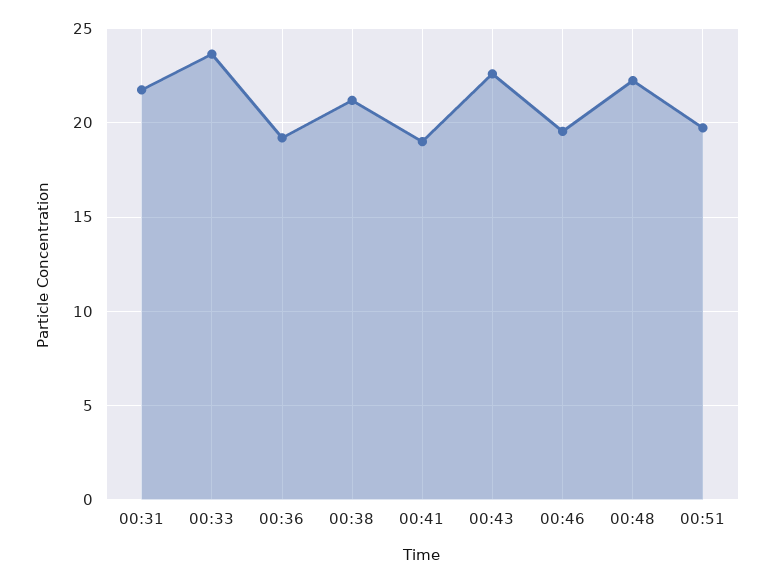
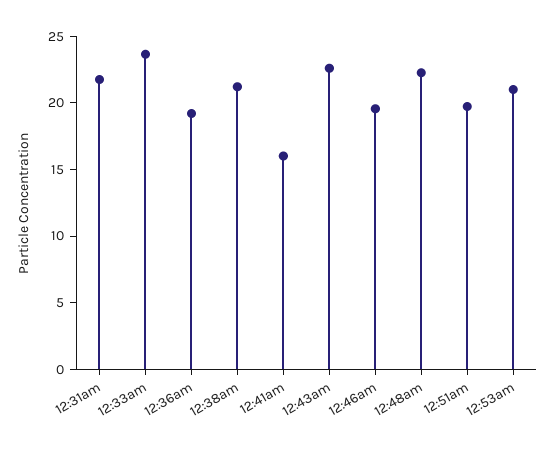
00:41: 19 -> 16
12:53am: none -> 21

